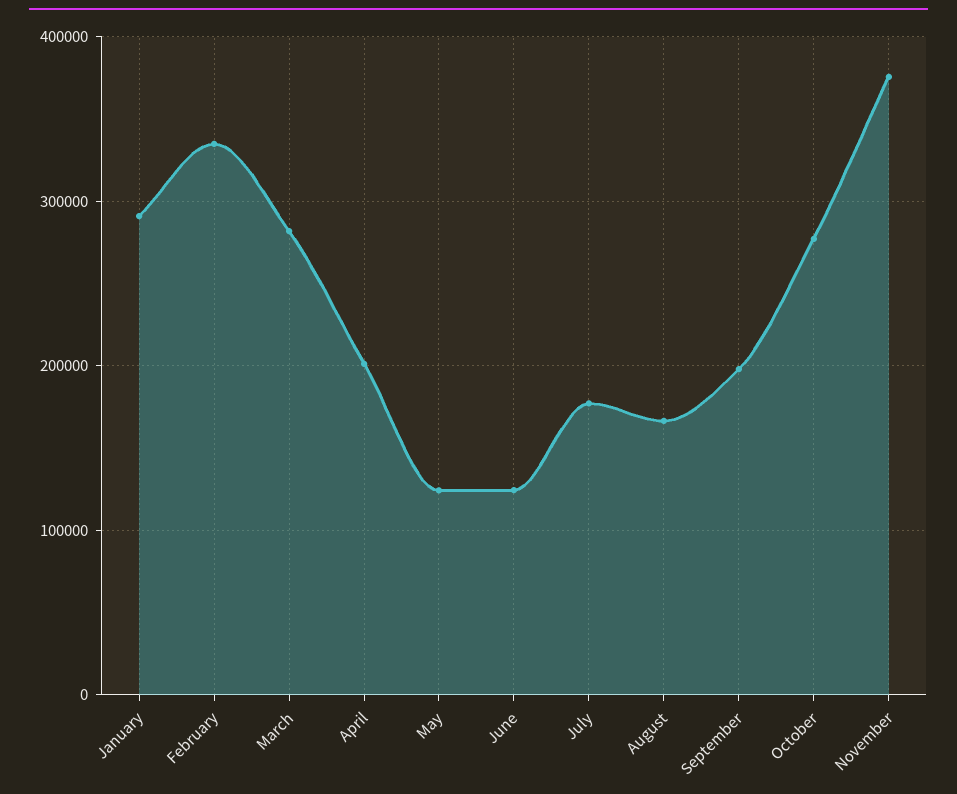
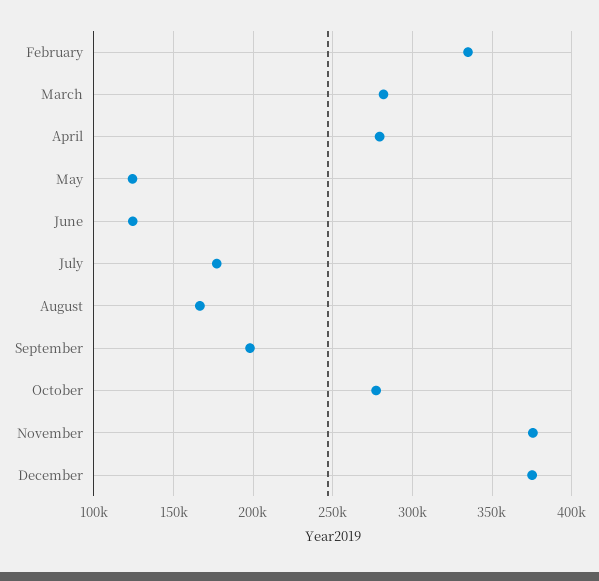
January: 290000 -> none
April: 200000 -> 280000
December: none -> 375000

